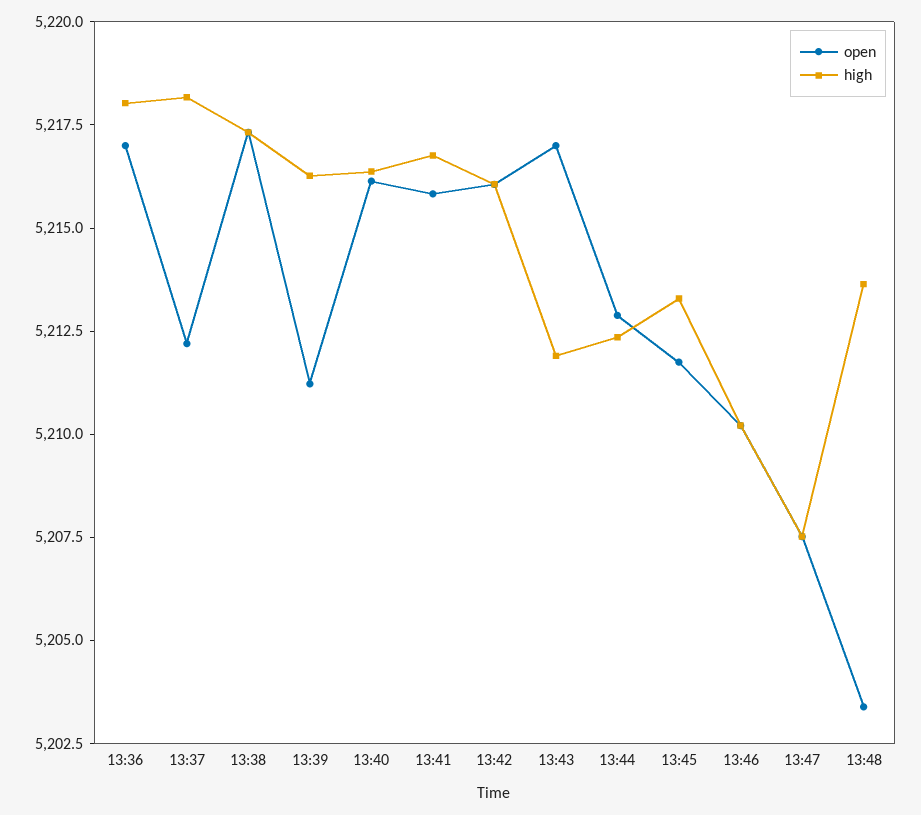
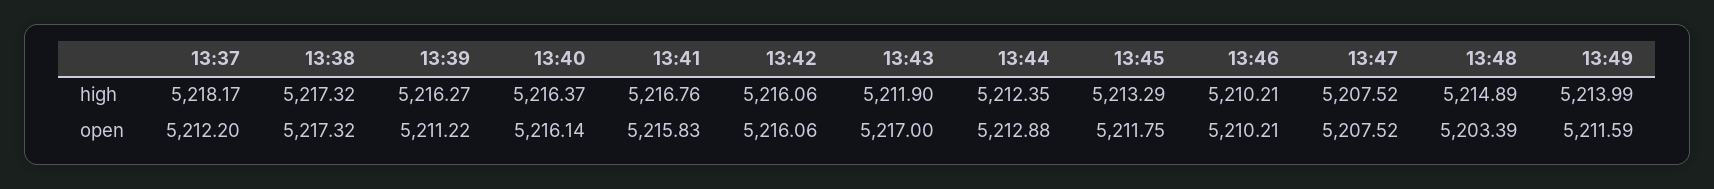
open, 13:36: 5217 -> none
high, 13:36: 5218 -> none
high, 13:48: 5213.5 -> 5214.89
high, 13:49: none -> 5213.99
open, 13:49: none -> 5211.59

